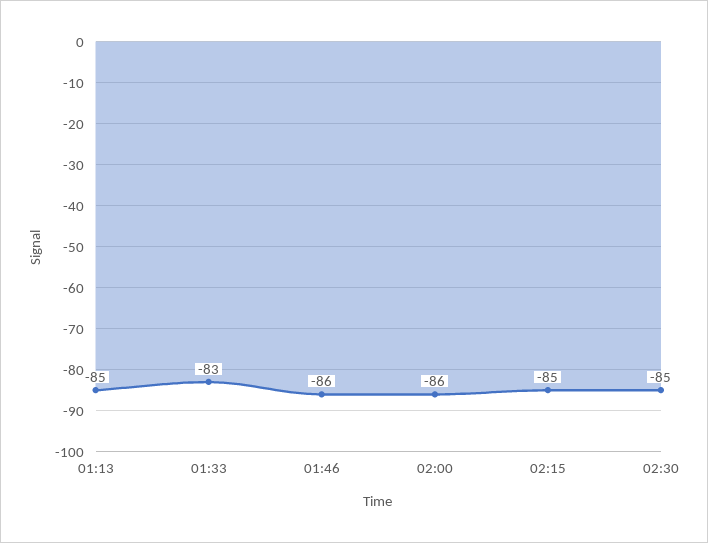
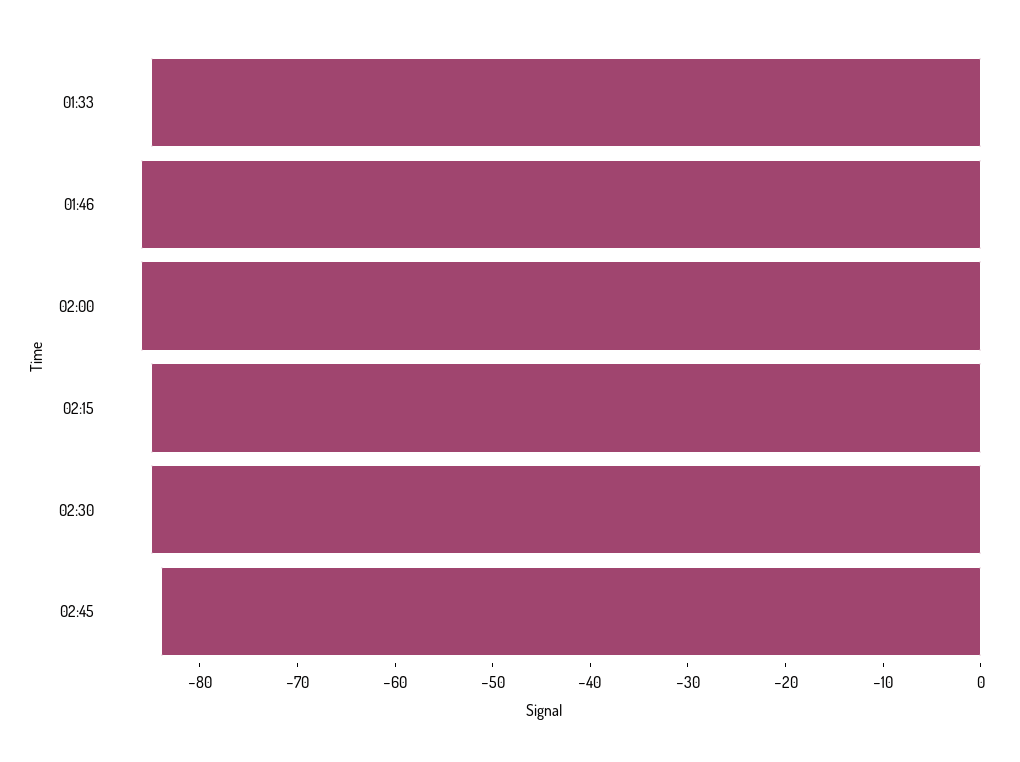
01:13: -85 -> none
01:33: -83 -> -85
02:45: none -> -84

